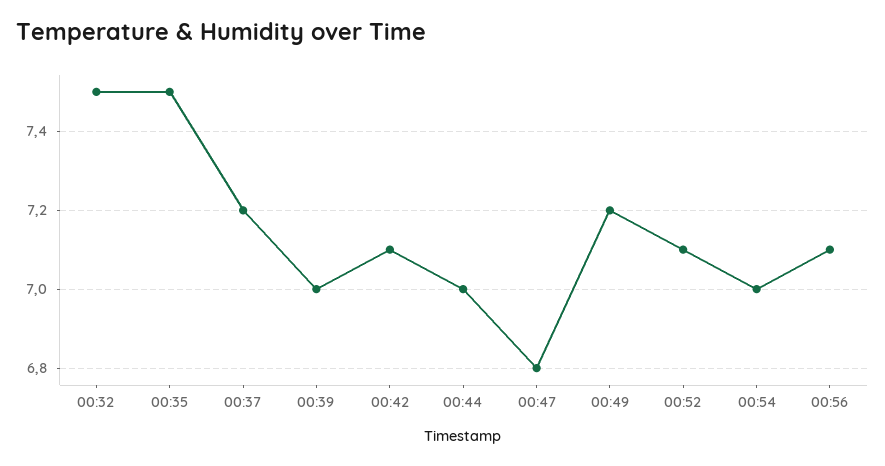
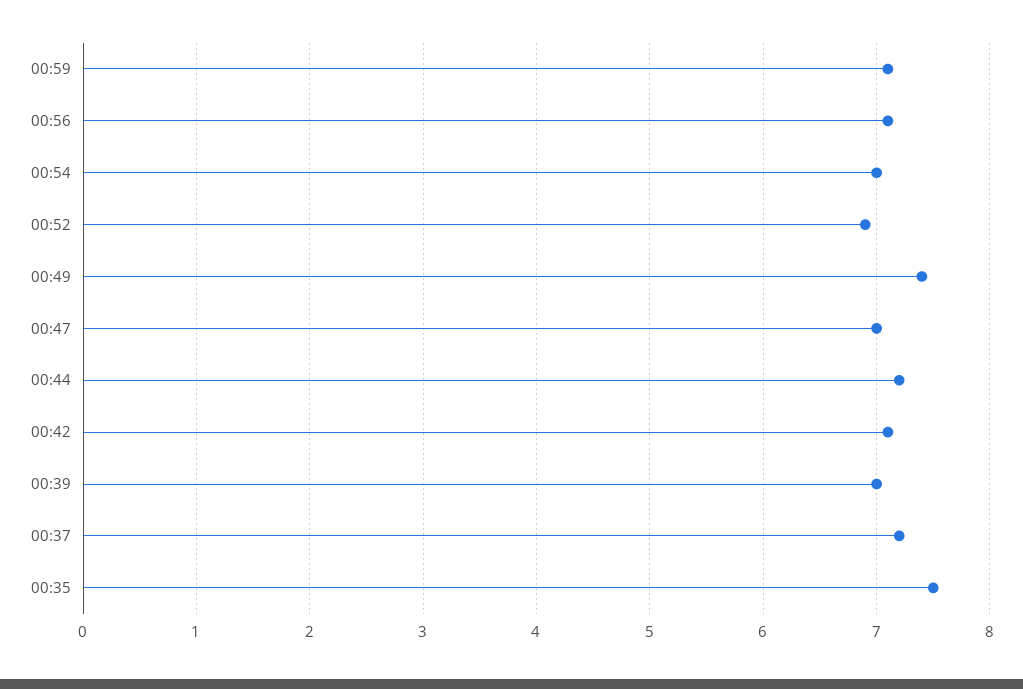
00:32: 7.5 -> none
00:44: 7 -> 7.2
00:47: 6.8 -> 7
00:49: 7.2 -> 7.4
00:52: 7.1 -> 6.9
00:59: none -> 7.1

